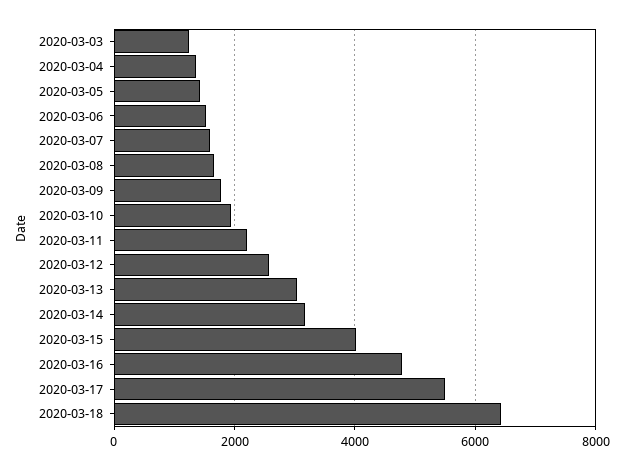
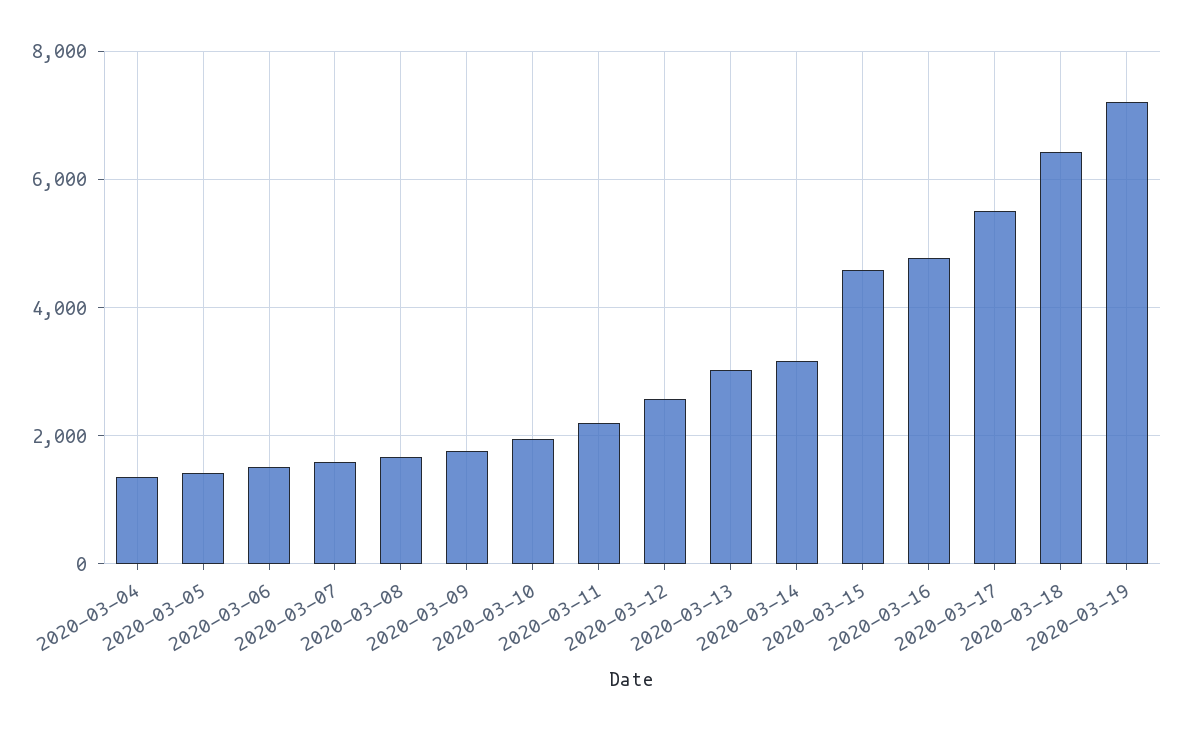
2020-03-03: 1200 -> none
2020-03-15: 4000 -> 4600
2020-03-19: none -> 7200

